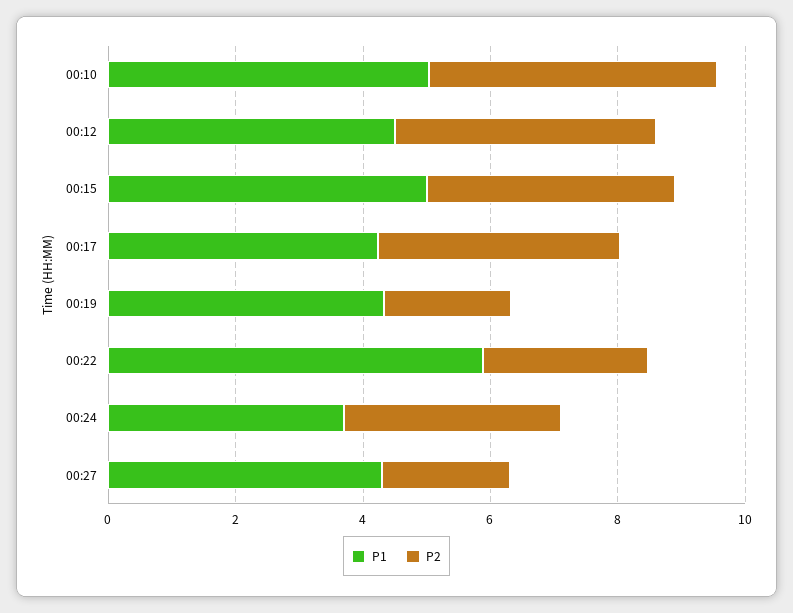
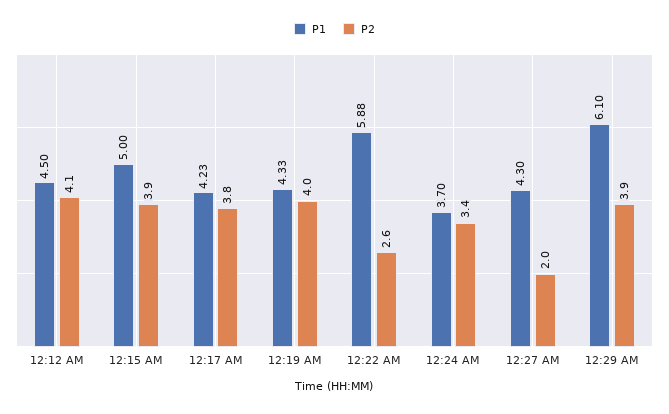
P1, 00:10: 5 -> none
P2, 00:10: 4.5 -> none
P2, 00:19: 2 -> 4
P1, 12:29 AM: none -> 6.1
P2, 12:29 AM: none -> 3.9

